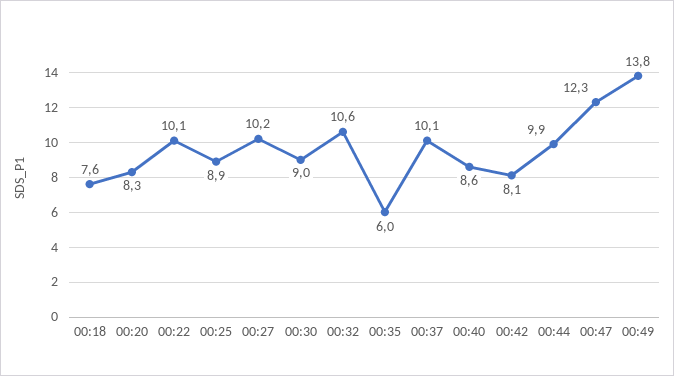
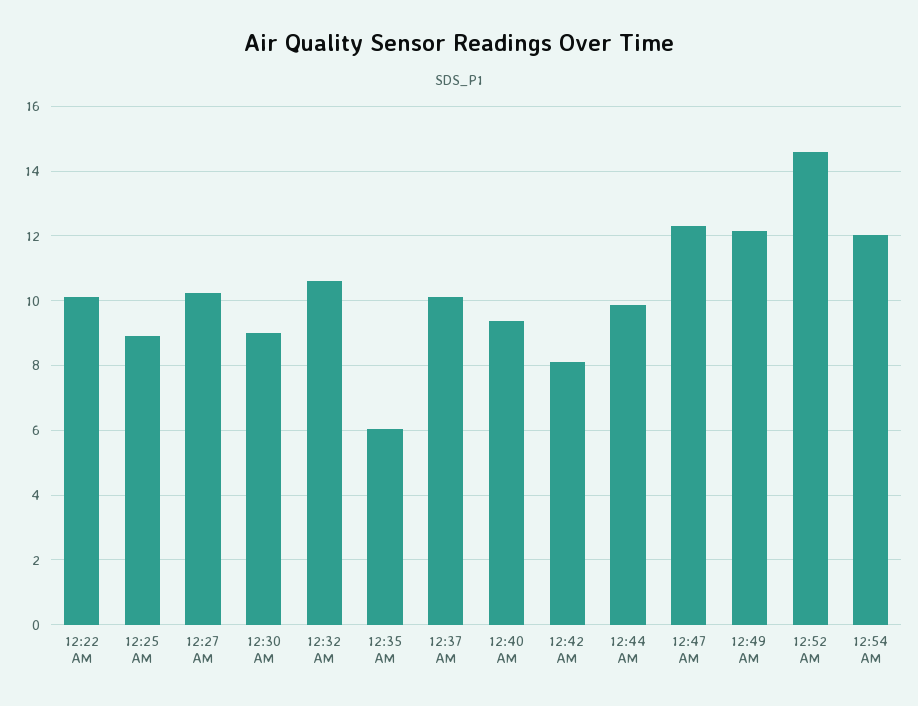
00:18: 7.6 -> none
00:20: 8.3 -> none
00:40: 8.6 -> 9.4
00:49: 13.8 -> 12.2
12:52 AM: none -> 14.6
12:54 AM: none -> 12

